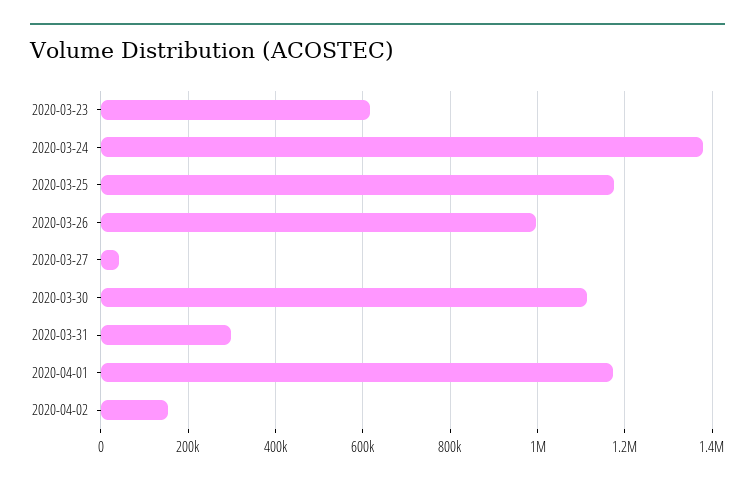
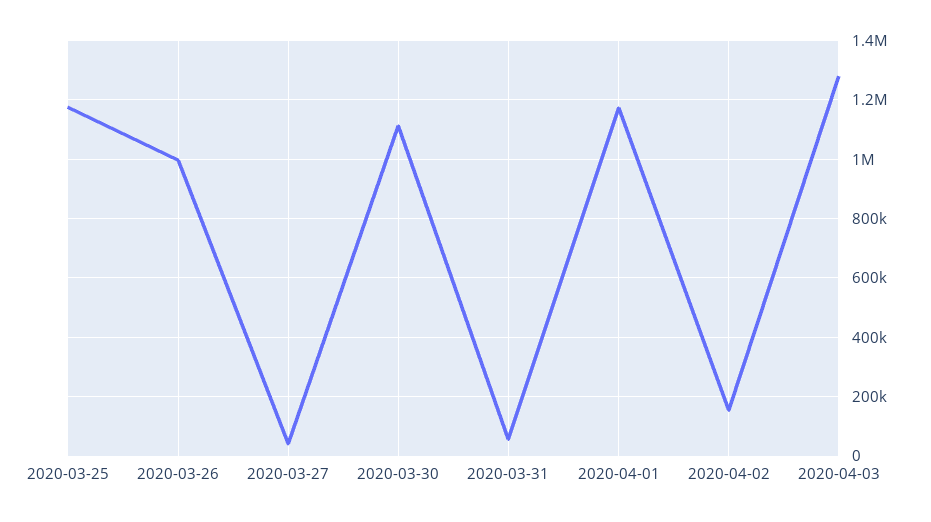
2020-03-23: 620000 -> none
2020-03-24: 1380000 -> none
2020-03-31: 300000 -> 50000
2020-04-03: none -> 1275000

